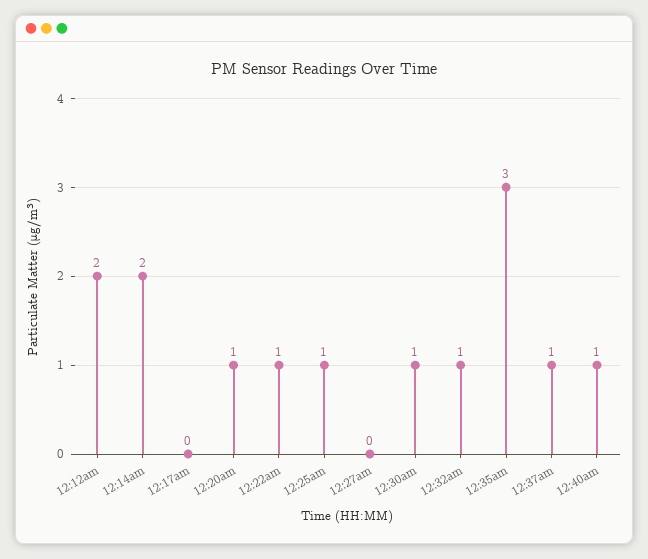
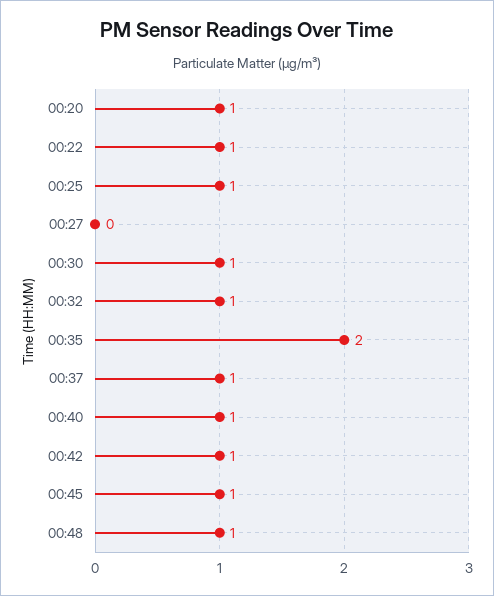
12:12am: 2 -> none
12:14am: 2 -> none
12:17am: 0 -> none
12:35am: 3 -> 2
00:42: none -> 1
00:45: none -> 1
00:48: none -> 1

